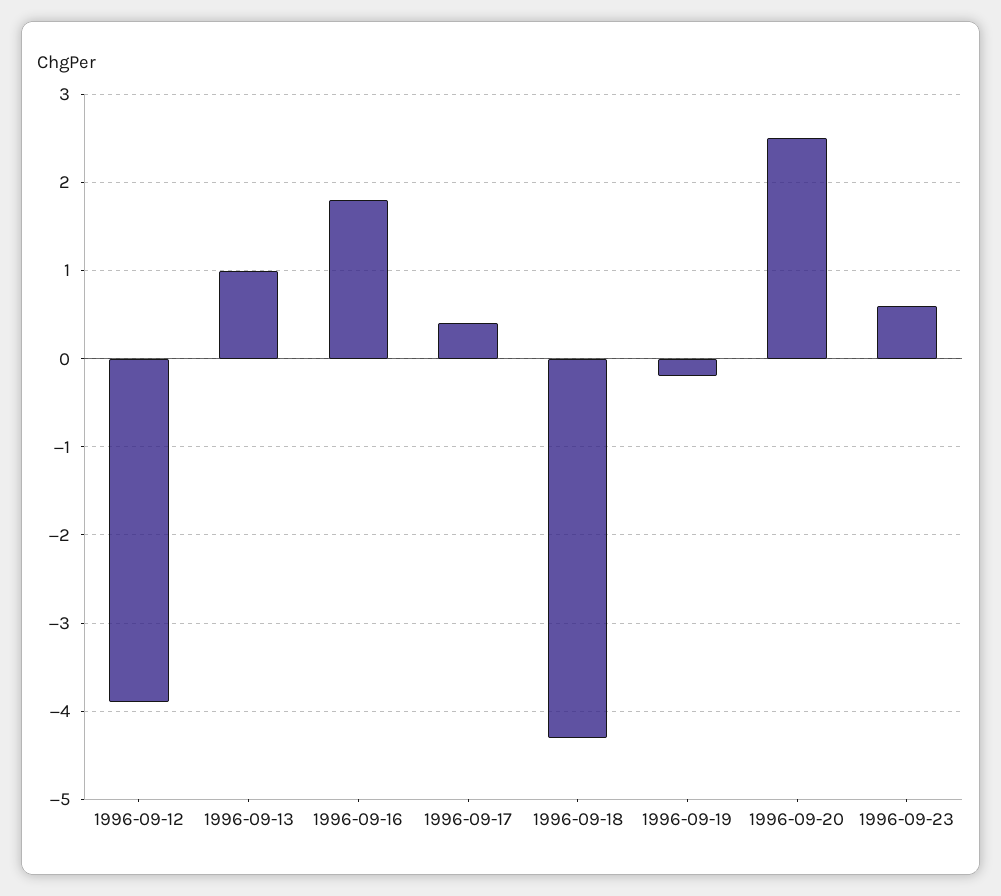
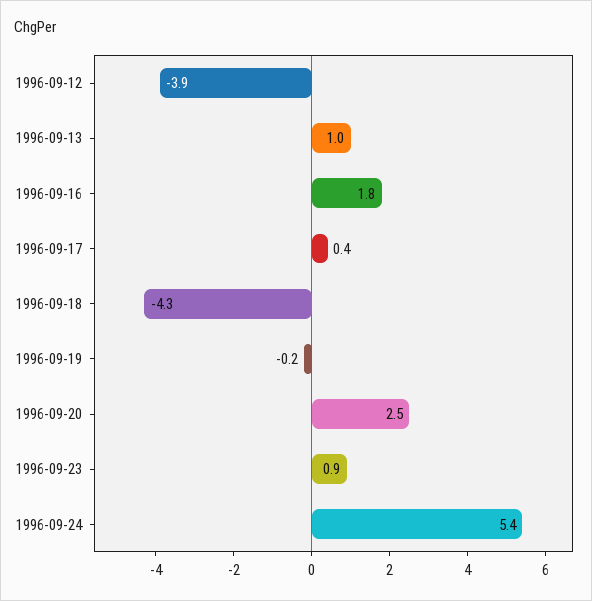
1996-09-23: 0.6 -> 0.9
1996-09-24: none -> 5.4

